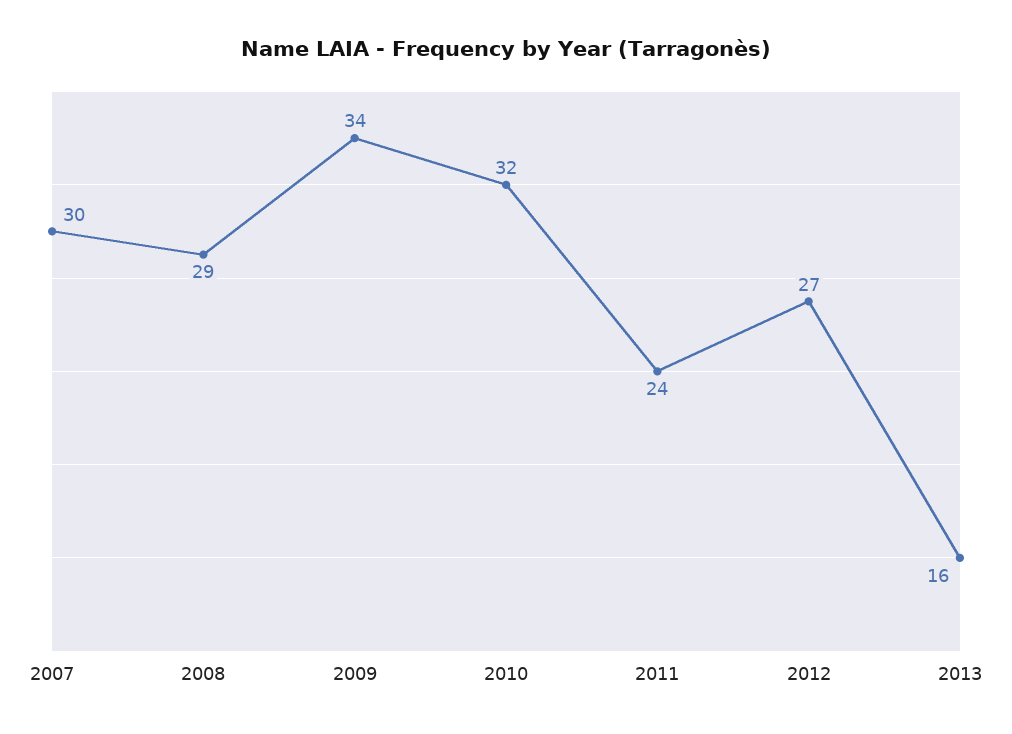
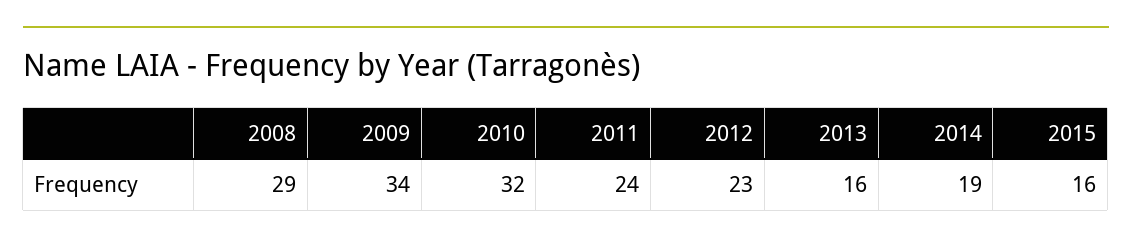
2007: 30 -> none
2012: 27 -> 23
2014: none -> 19
2015: none -> 16

